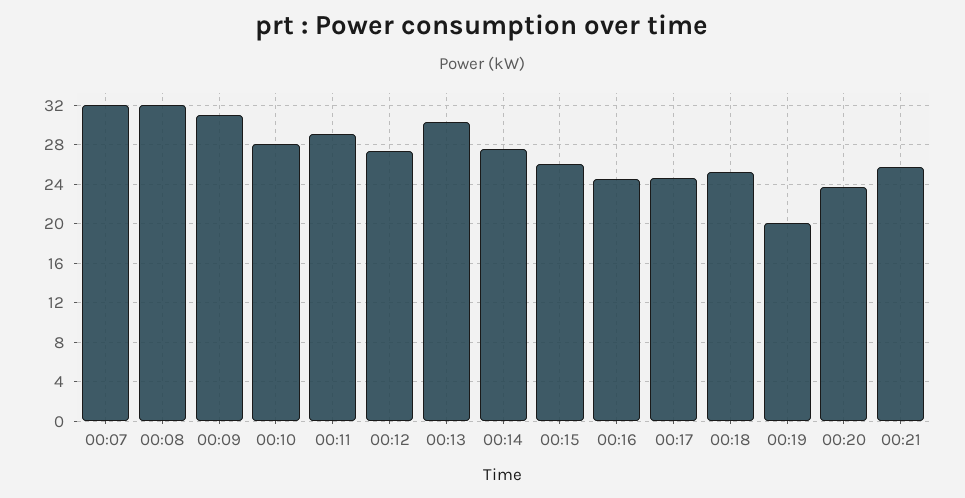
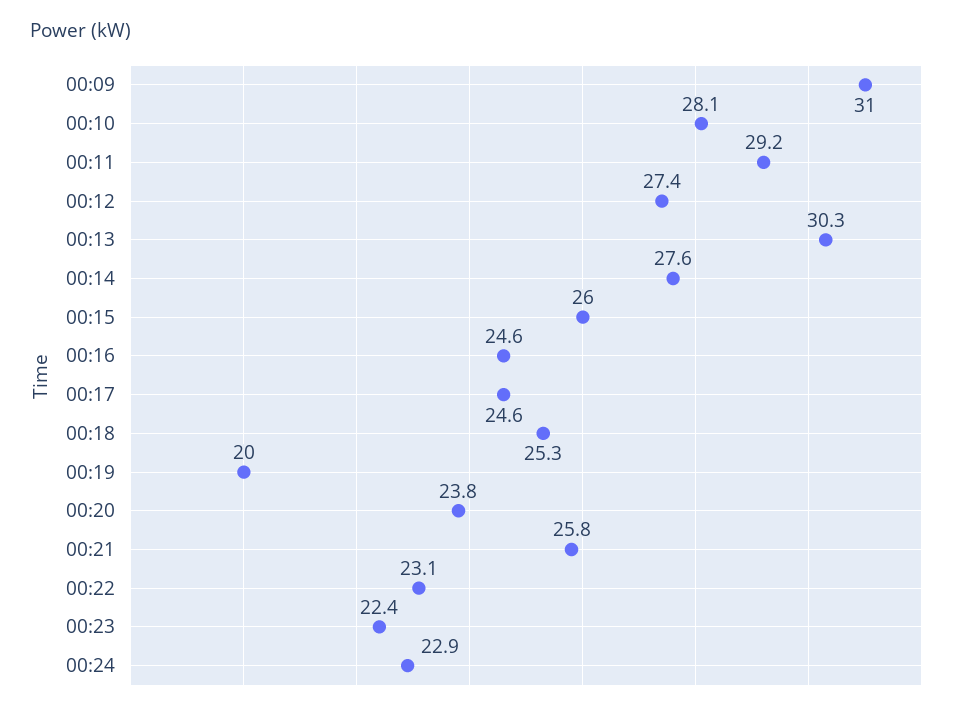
00:07: 32 -> none
00:08: 32 -> none
00:22: none -> 23.1
00:23: none -> 22.4
00:24: none -> 22.9

